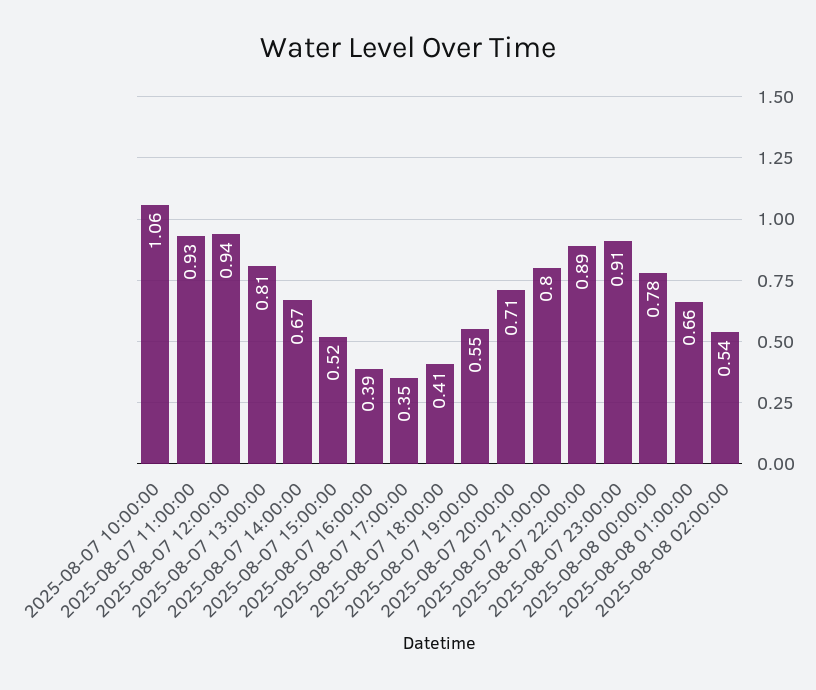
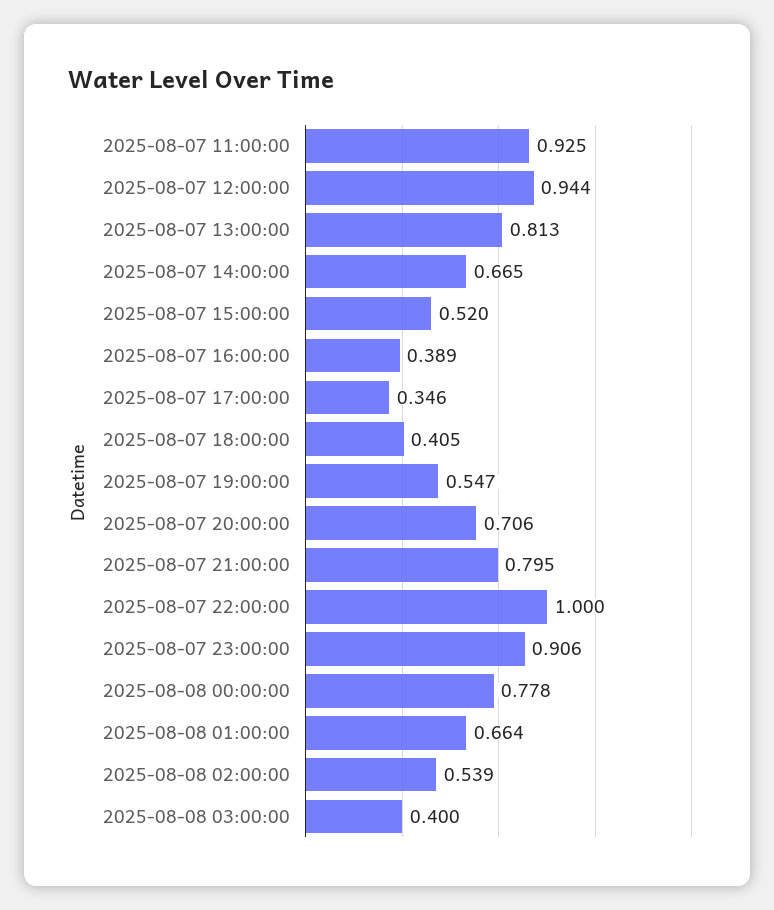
2025-08-07 10:00:00: 1.06 -> none
2025-08-07 22:00:00: 0.89 -> 1
2025-08-08 03:00:00: none -> 0.4

